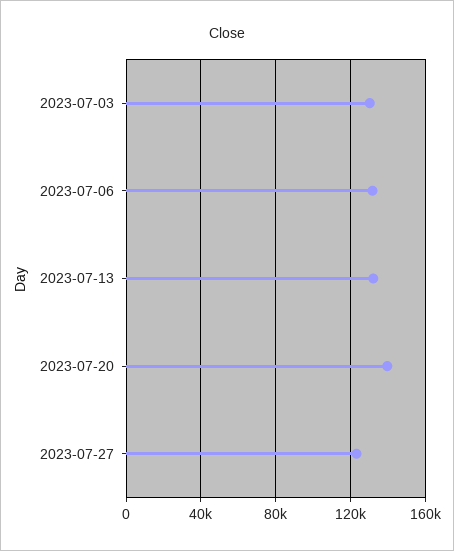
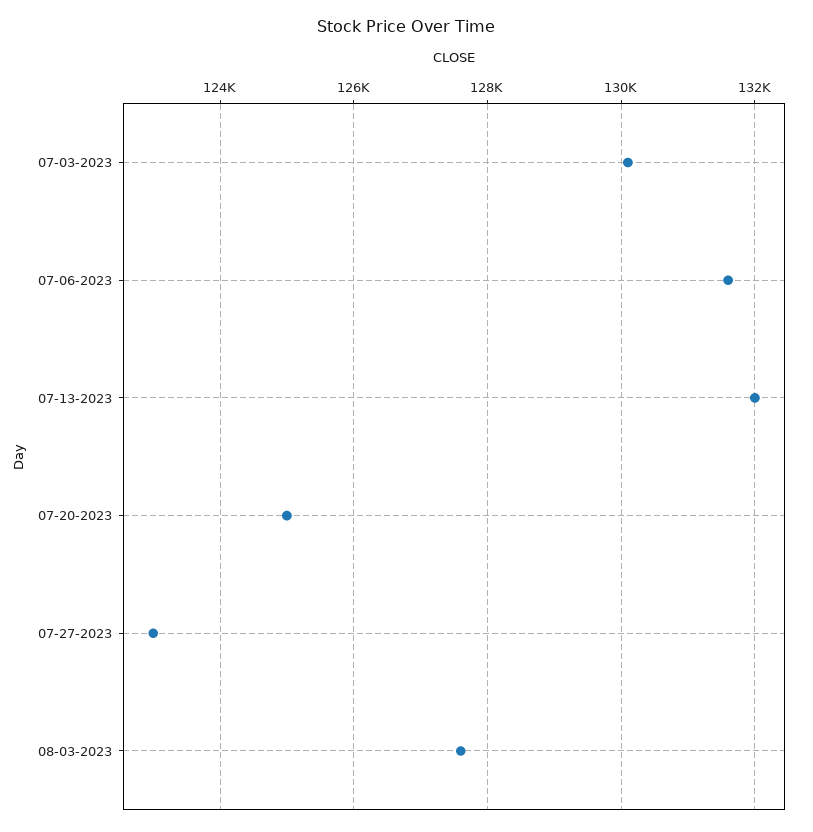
2023-07-20: 140000 -> 125000
08-03-2023: none -> 127600

